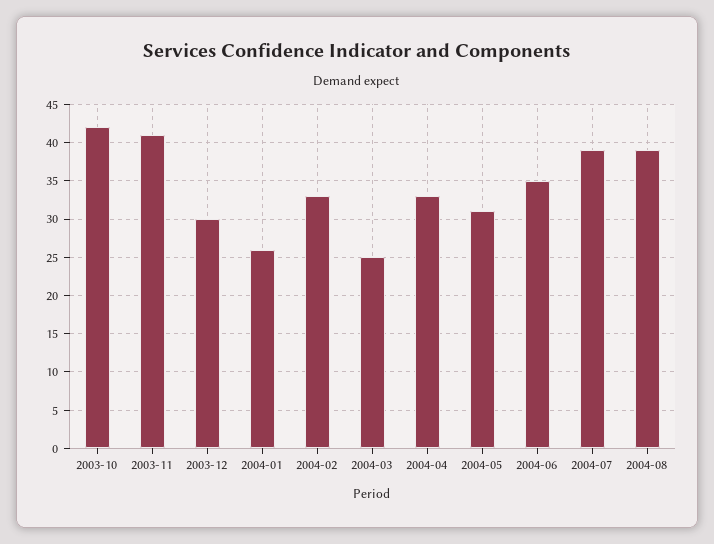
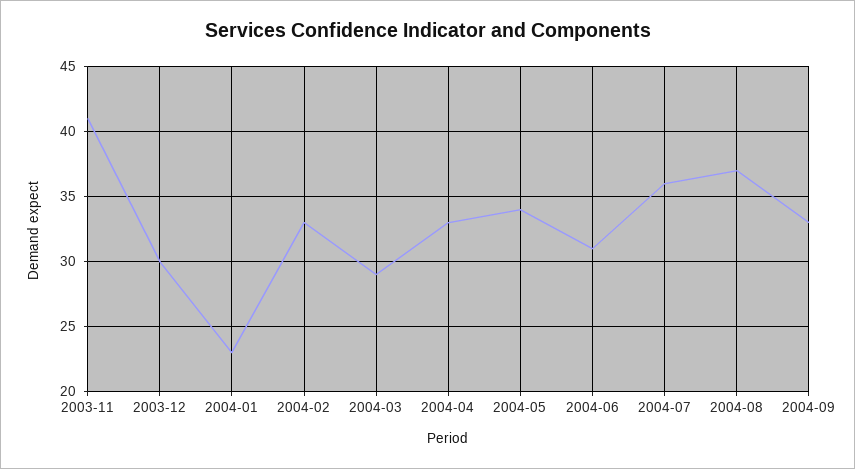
2003-10: 42 -> none
2004-01: 26 -> 23
2004-03: 25 -> 29
2004-05: 31 -> 34
2004-06: 35 -> 31
2004-07: 39 -> 36
2004-08: 39 -> 37
2004-09: none -> 33

